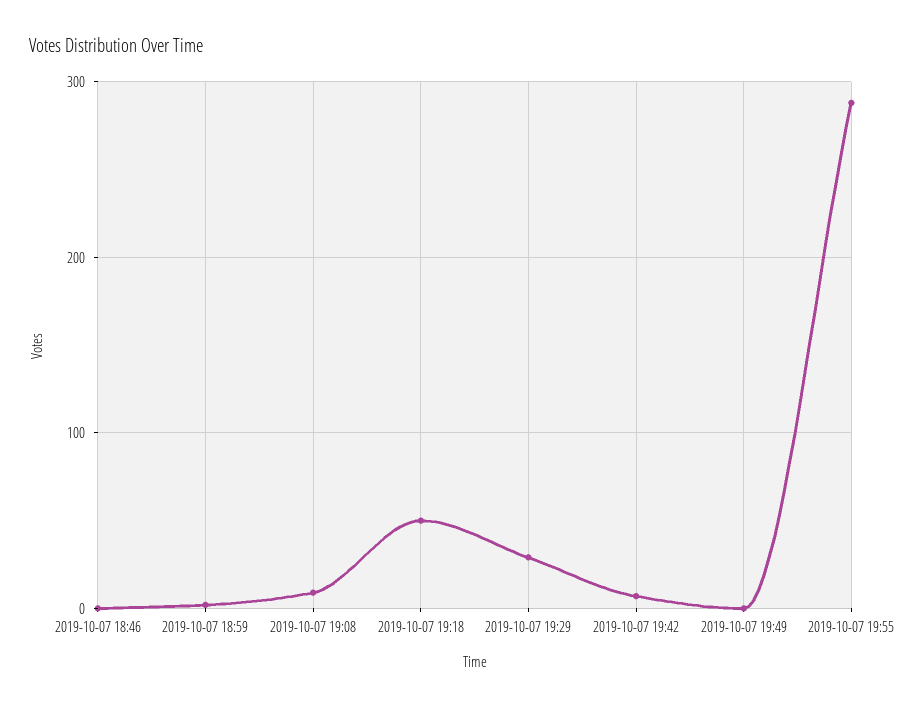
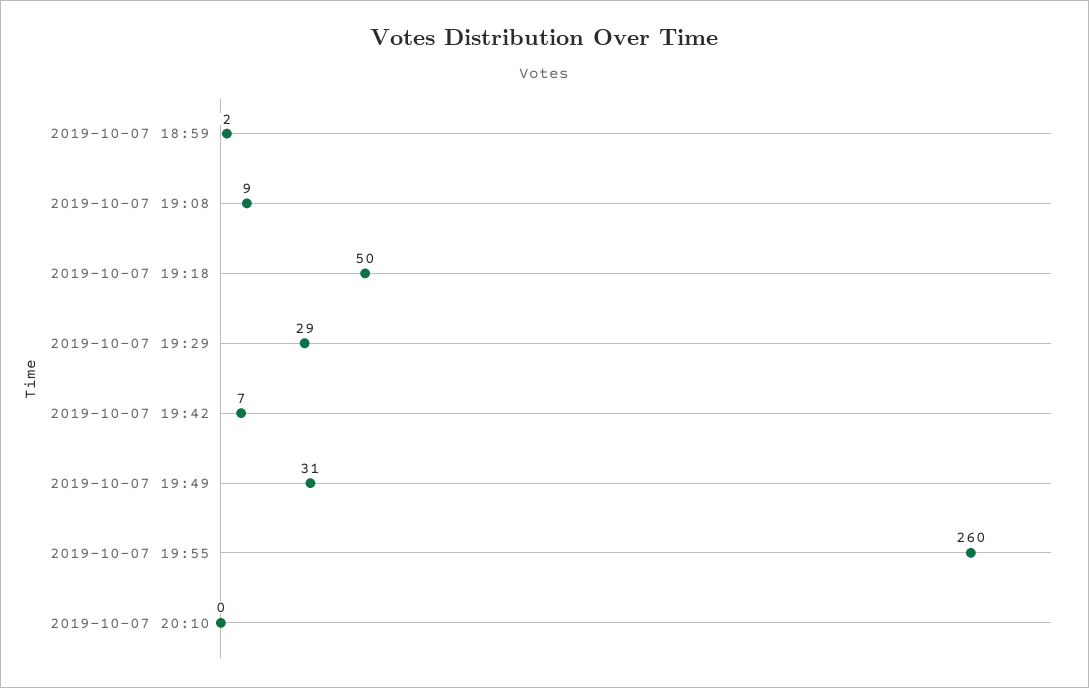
2019-10-07 18:46: 0 -> none
2019-10-07 19:49: 0 -> 31
2019-10-07 19:55: 290 -> 260
2019-10-07 20:10: none -> 0

